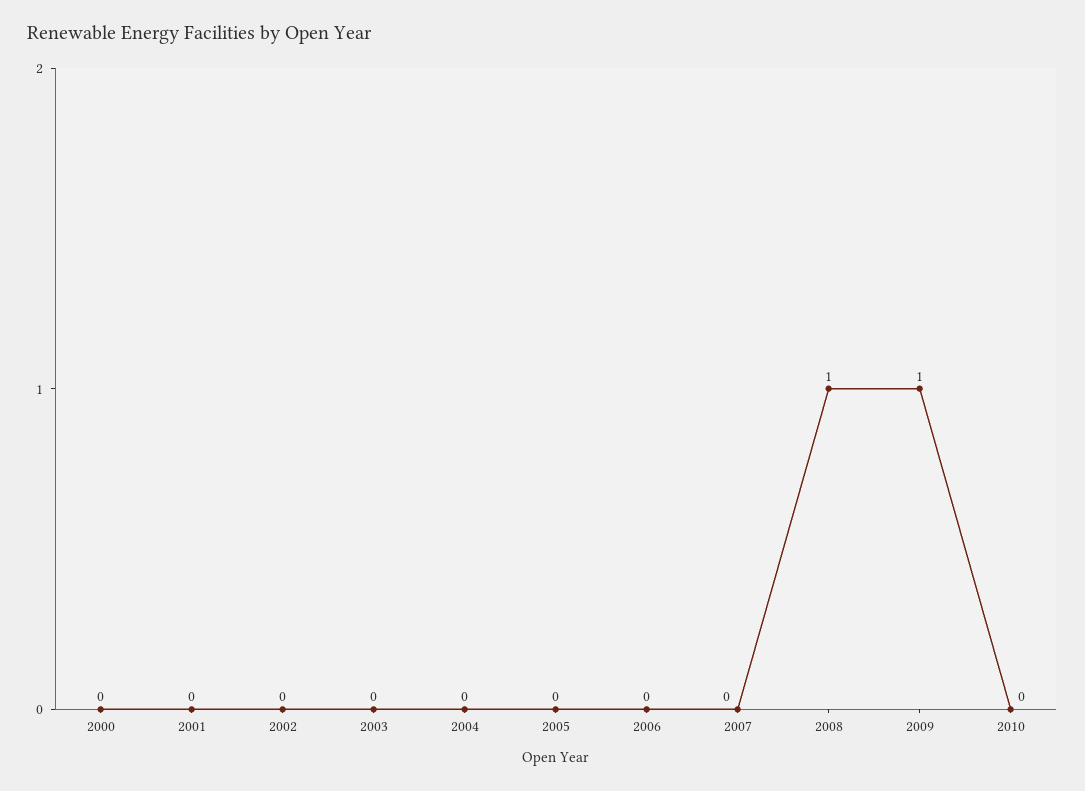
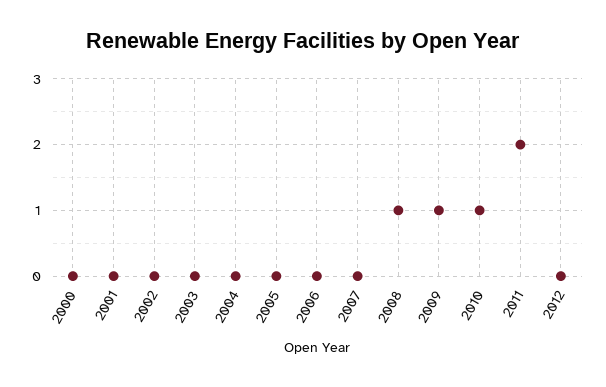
2010: 0 -> 1
2011: none -> 2
2012: none -> 0

